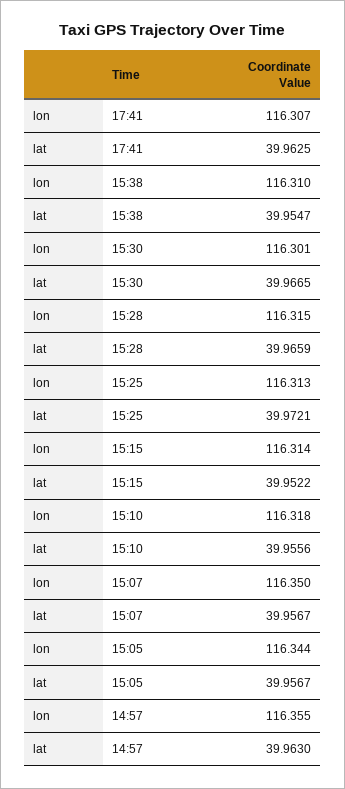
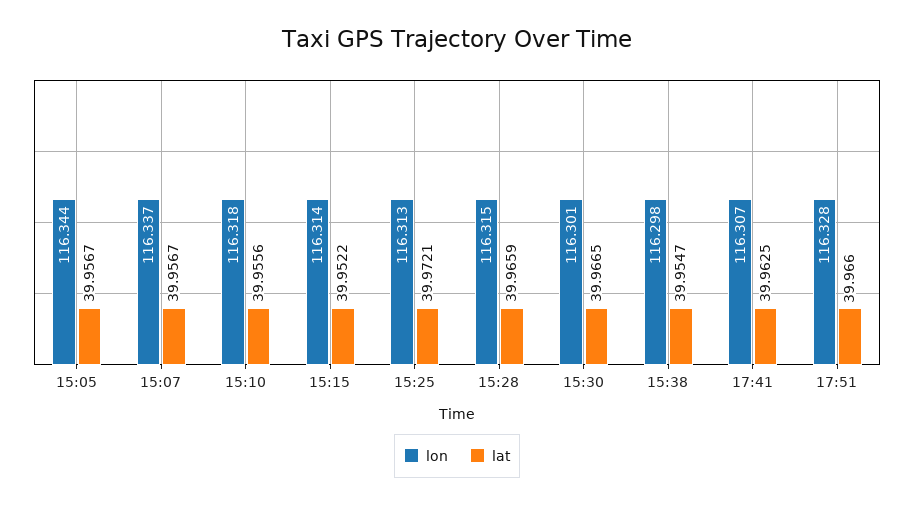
lon, 15:38: 116.31 -> 116.298
lon, 15:07: 116.35 -> 116.337
lon, 14:57: 116.355 -> none
lat, 14:57: 39.963 -> none
lon, 17:51: none -> 116.328
lat, 17:51: none -> 39.966

